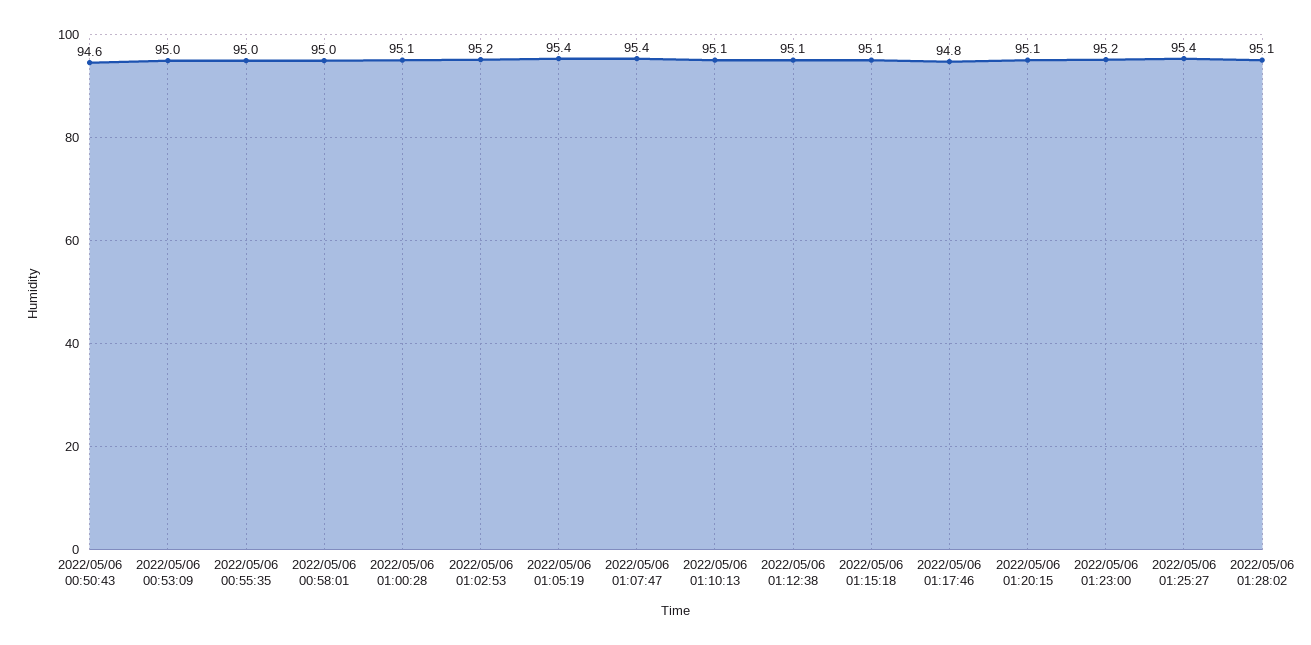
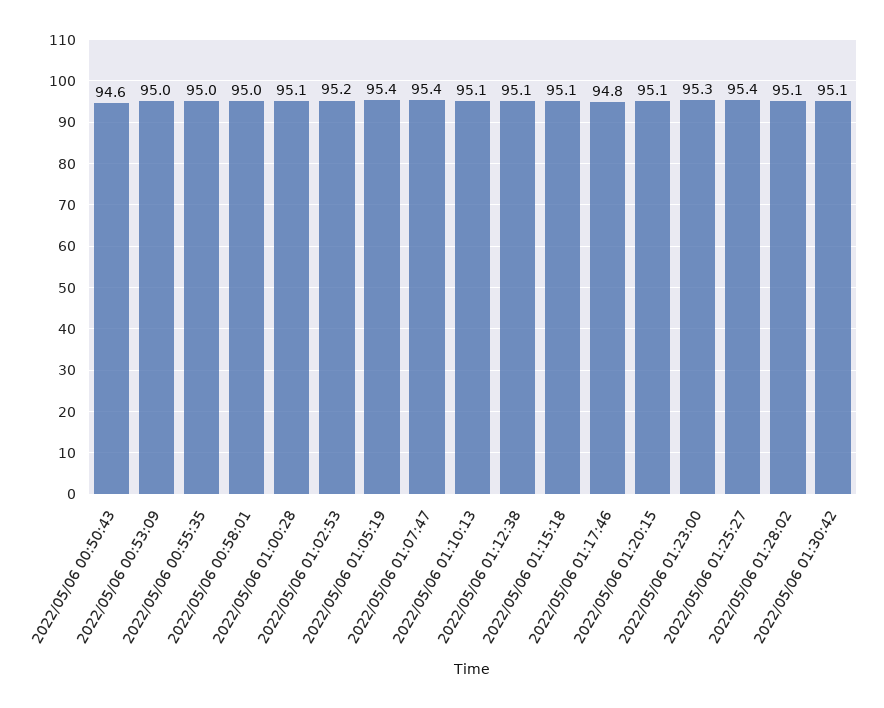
2022/05/06 01:23:00: 95.2 -> 95.3
2022/05/06 01:30:42: none -> 95.1

